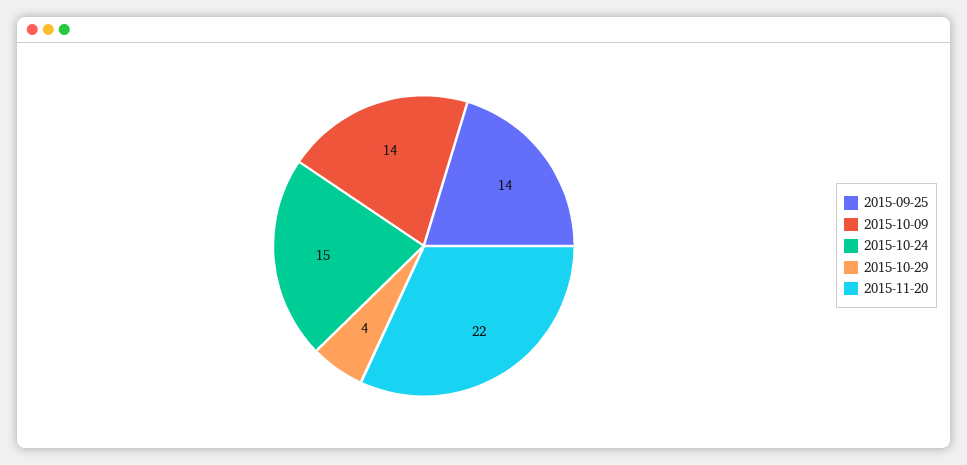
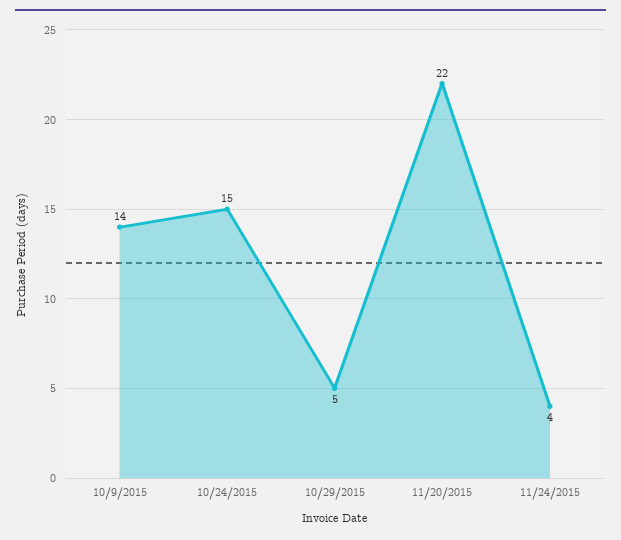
2015-09-25: 14 -> none
2015-10-29: 4 -> 5
11/24/2015: none -> 4

